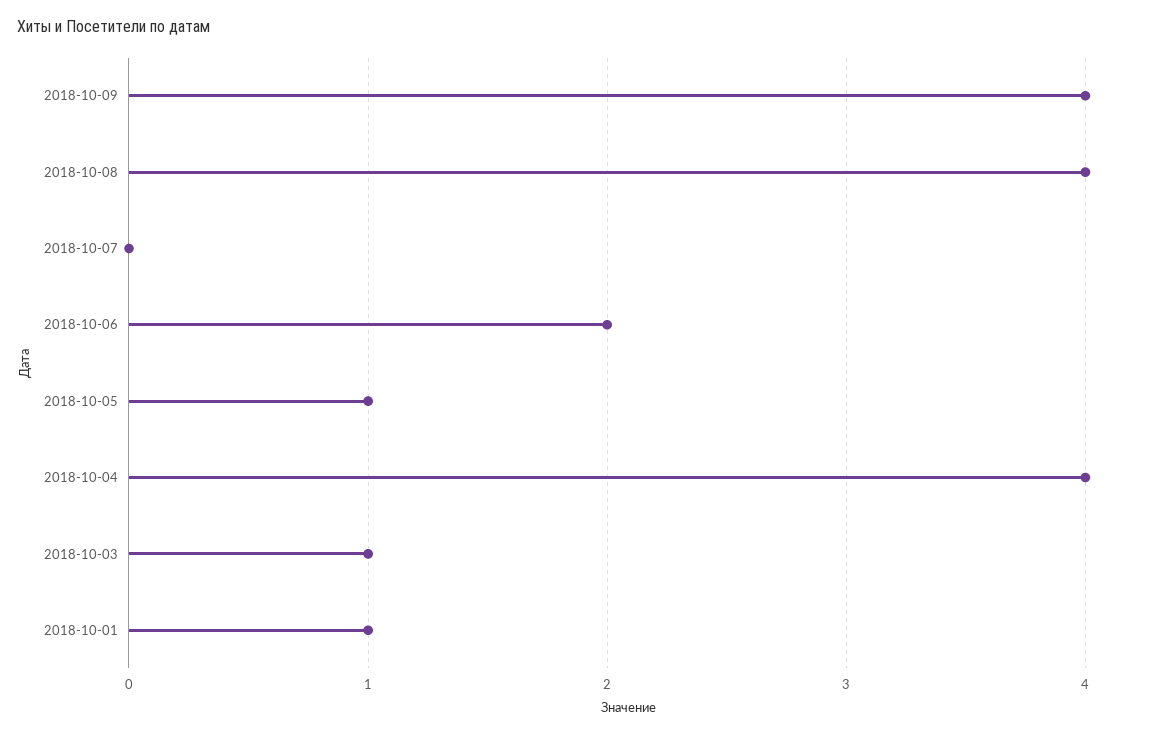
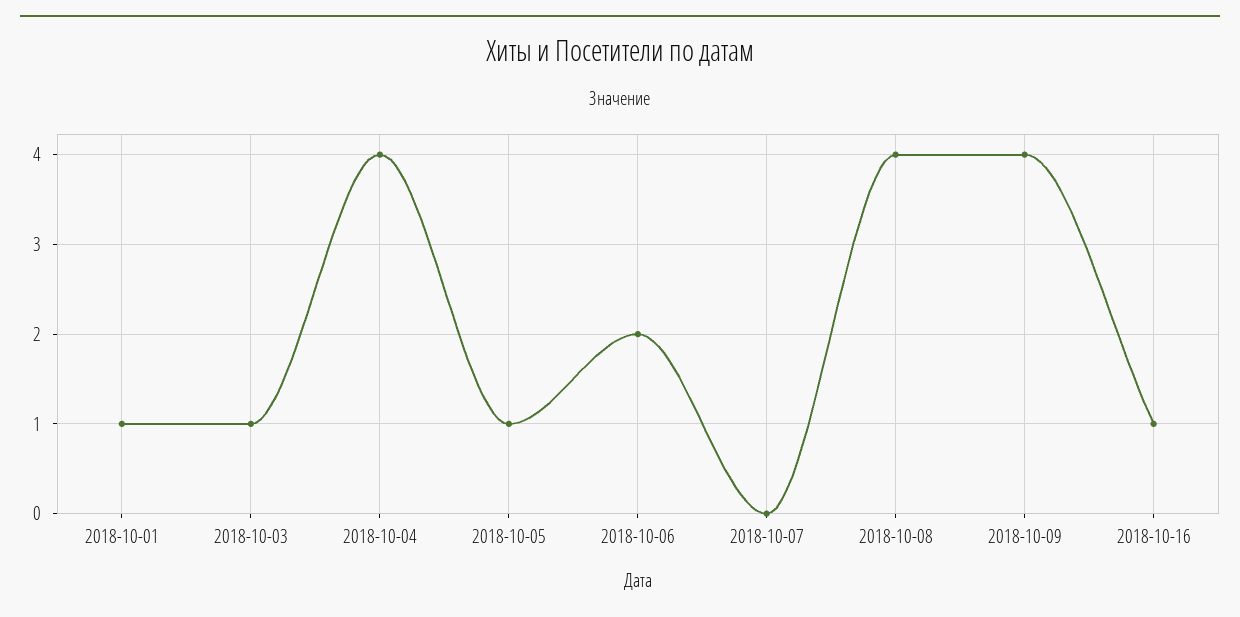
2018-10-16: none -> 1

